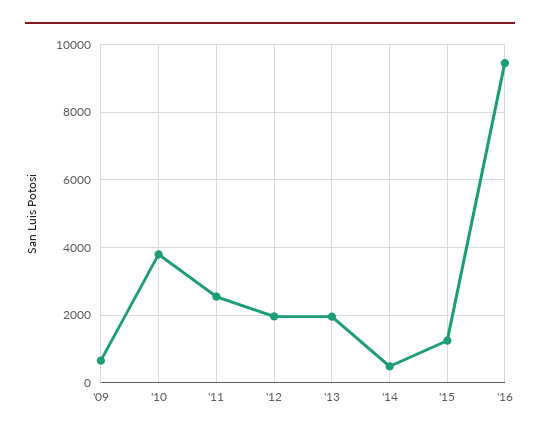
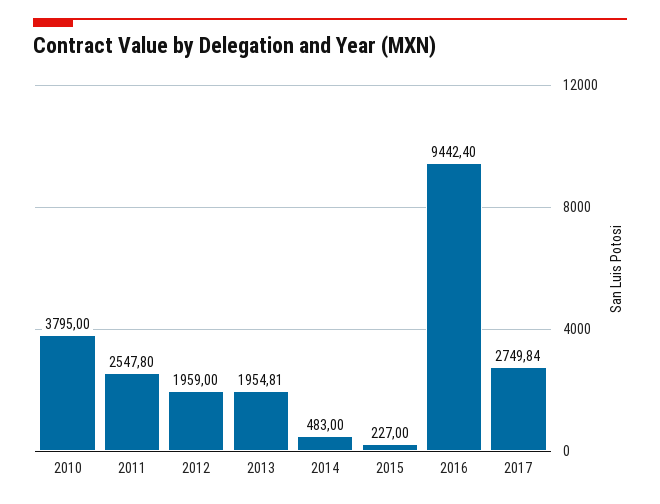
'09: 600 -> none
'15: 1200 -> 227
2017: none -> 2749.84

